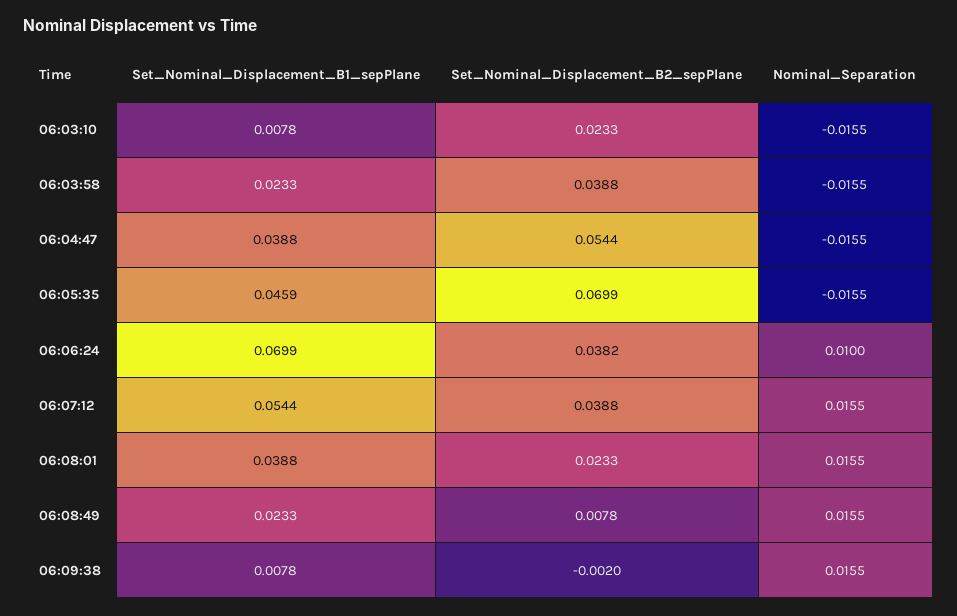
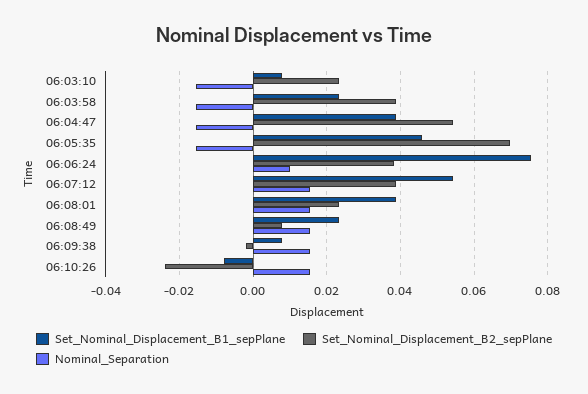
Set_Nominal_Displacement_B1_sepPlane, 06:06:24: 0.0699 -> 0.076
Set_Nominal_Displacement_B1_sepPlane, 06:10:26: none -> -0.008
Set_Nominal_Displacement_B2_sepPlane, 06:10:26: none -> -0.024
Nominal_Separation, 06:10:26: none -> 0.016

